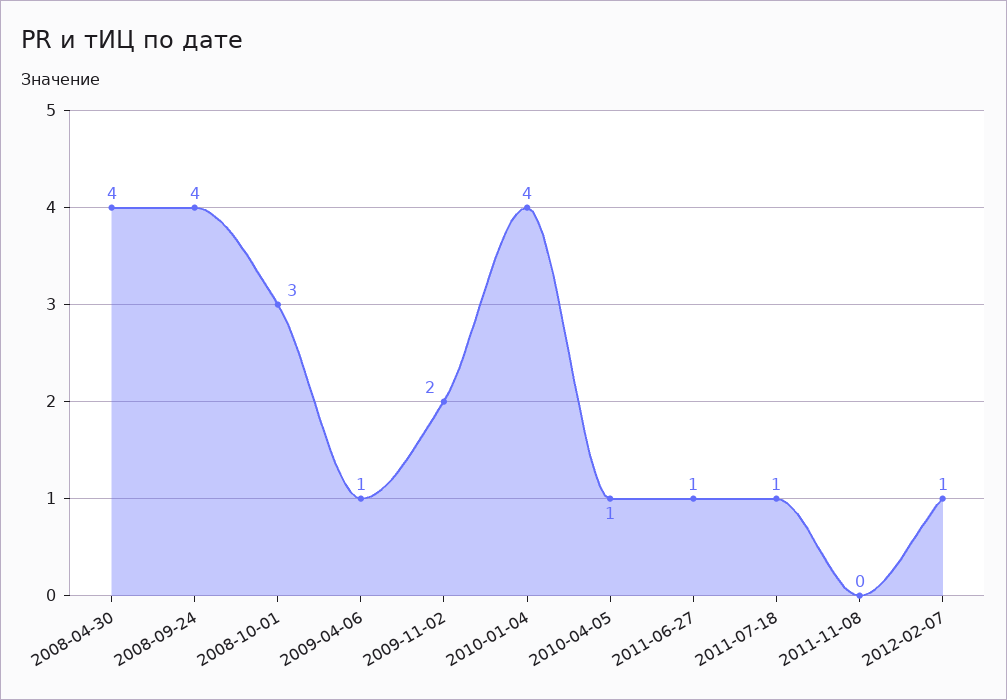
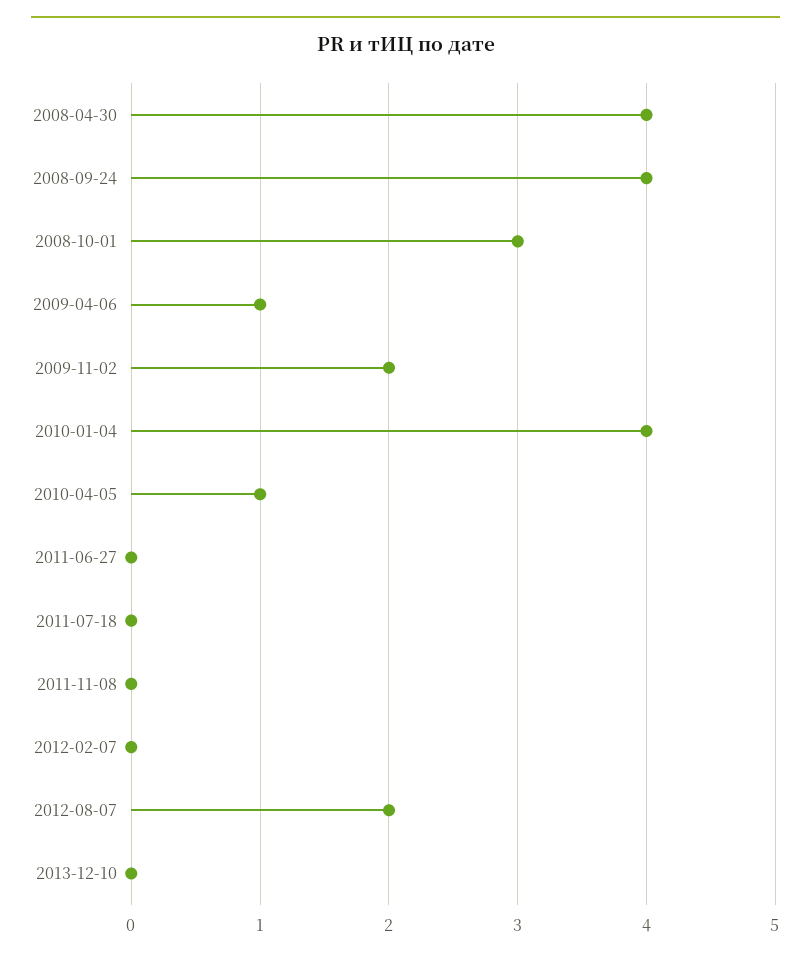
2011-06-27: 1 -> 0
2011-07-18: 1 -> 0
2012-02-07: 1 -> 0
2012-08-07: none -> 2
2013-12-10: none -> 0

